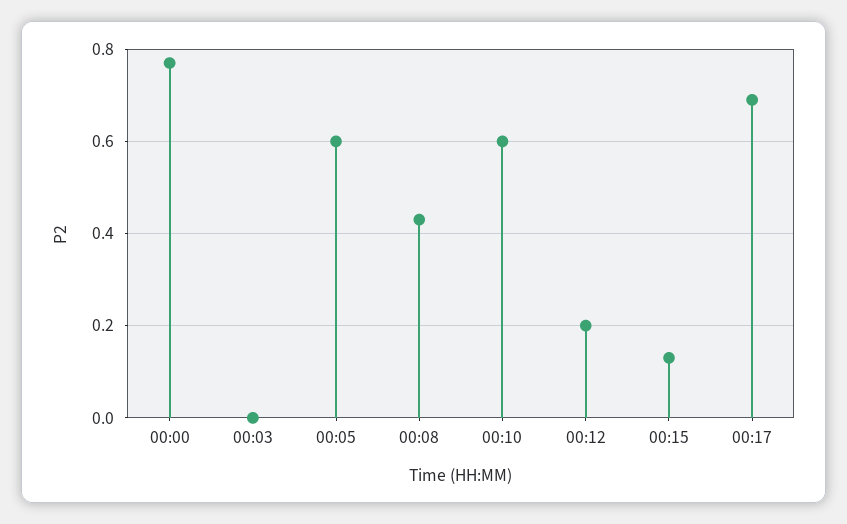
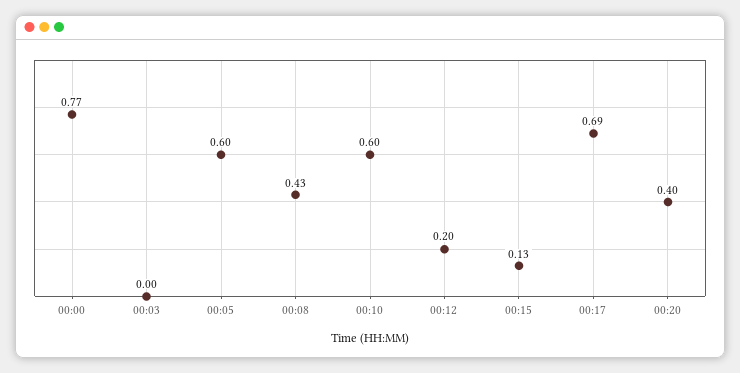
00:20: none -> 0.4

